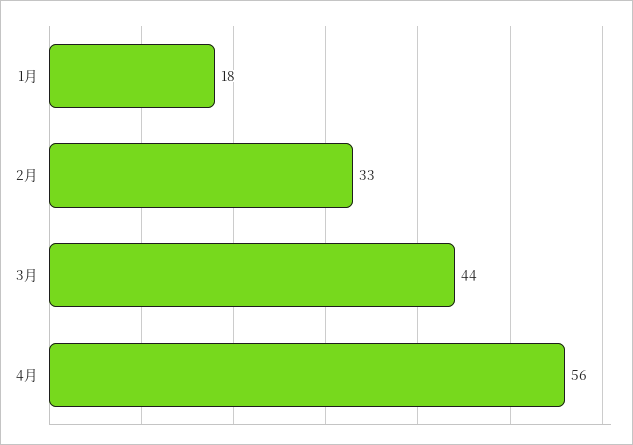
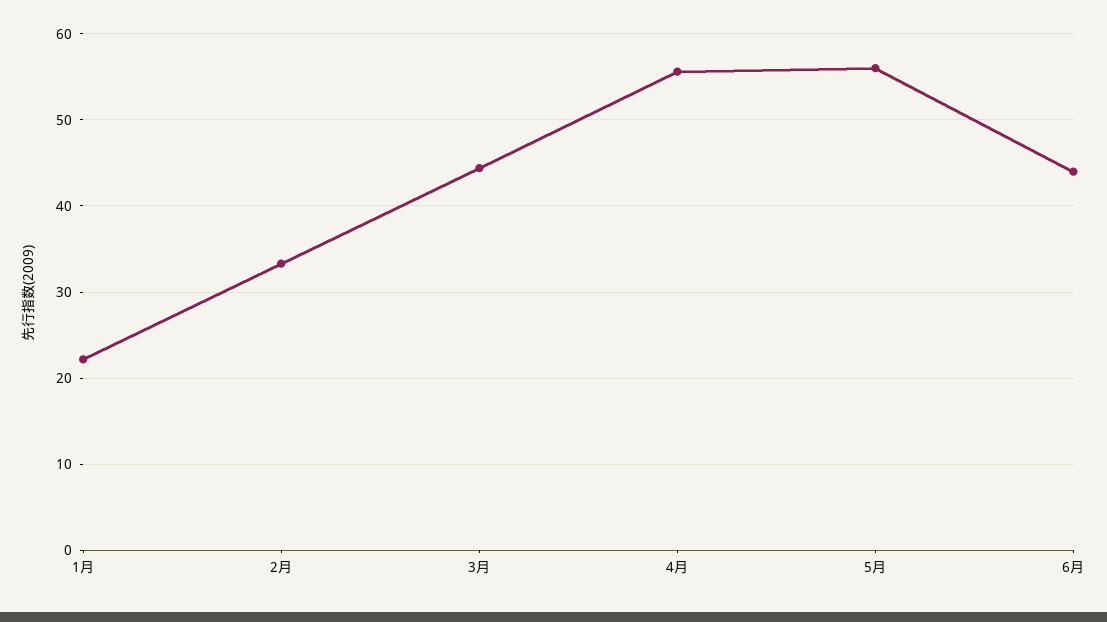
1月: 18 -> 22
5月: none -> 56
6月: none -> 44

